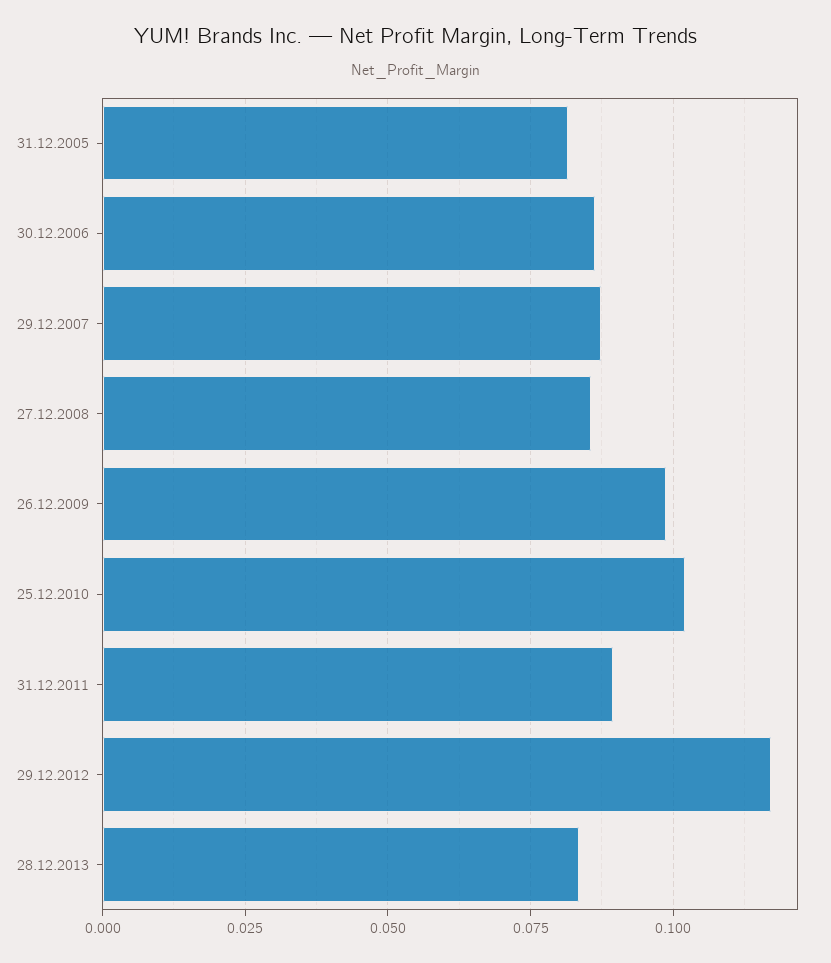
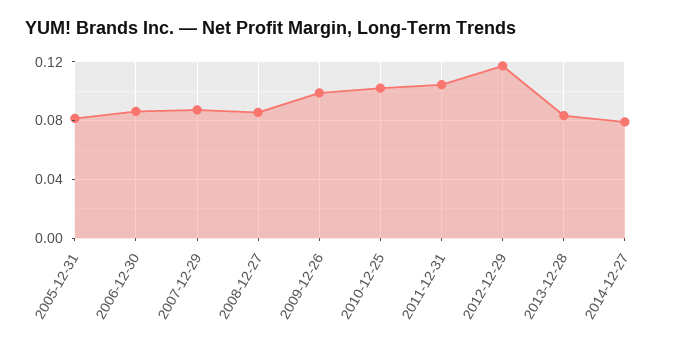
31.12.2011: 0.09 -> 0.105
2014-12-27: none -> 0.08

